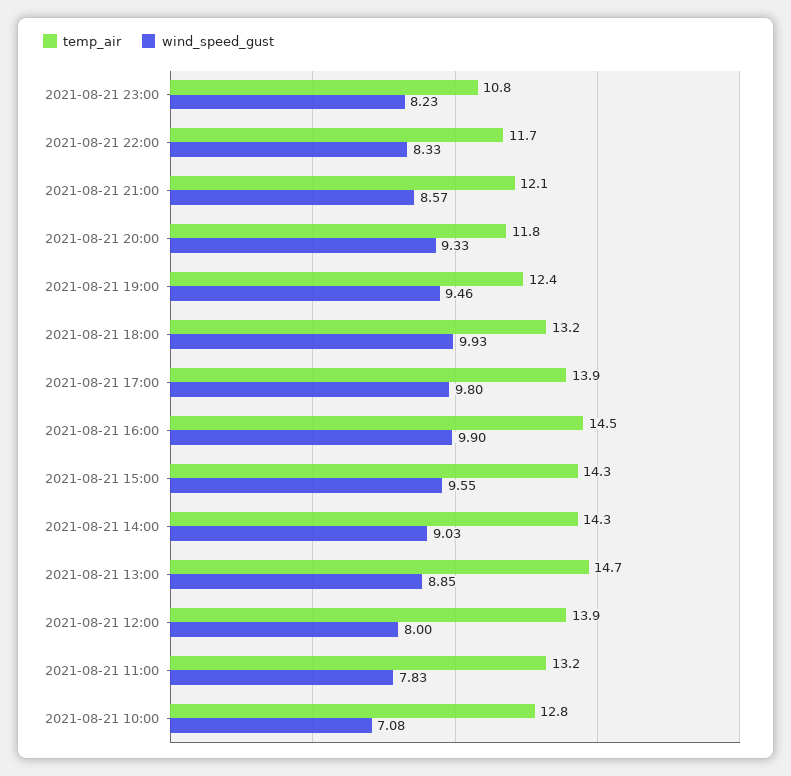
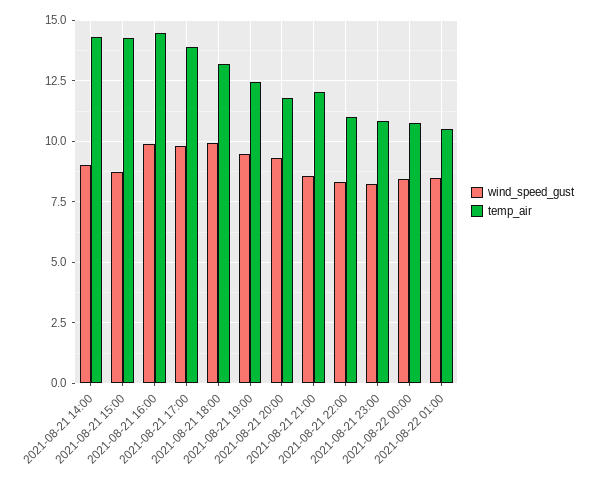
temp_air, 2021-08-21 22:00: 11.7 -> 11
wind_speed_gust, 2021-08-21 15:00: 9.55 -> 8.75
temp_air, 2021-08-21 13:00: 14.7 -> none
wind_speed_gust, 2021-08-21 13:00: 8.85 -> none
temp_air, 2021-08-21 12:00: 13.9 -> none
wind_speed_gust, 2021-08-21 12:00: 8 -> none
temp_air, 2021-08-21 11:00: 13.2 -> none
wind_speed_gust, 2021-08-21 11:00: 7.83 -> none
temp_air, 2021-08-21 10:00: 12.8 -> none
wind_speed_gust, 2021-08-21 10:00: 7.08 -> none
wind_speed_gust, 2021-08-22 00:00: none -> 8.5
temp_air, 2021-08-22 00:00: none -> 10.75
wind_speed_gust, 2021-08-22 01:00: none -> 8.5
temp_air, 2021-08-22 01:00: none -> 10.5

